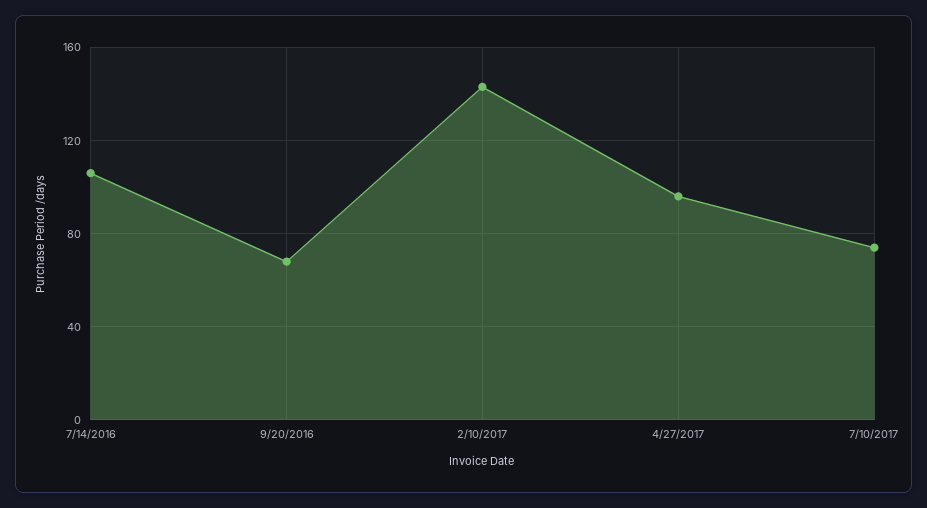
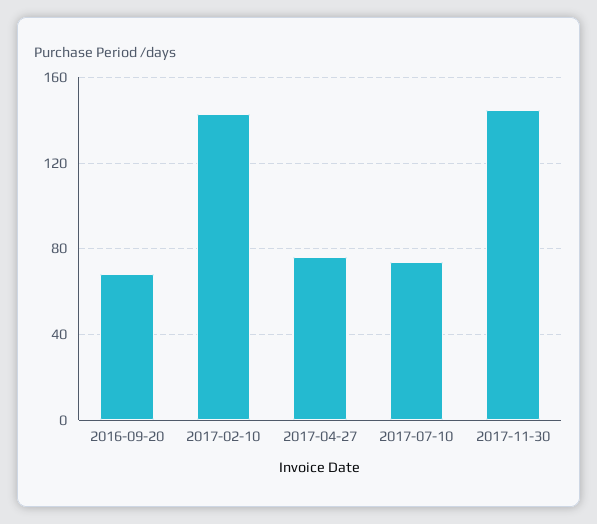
7/14/2016: 105 -> none
4/27/2017: 95 -> 75
2017-11-30: none -> 145

